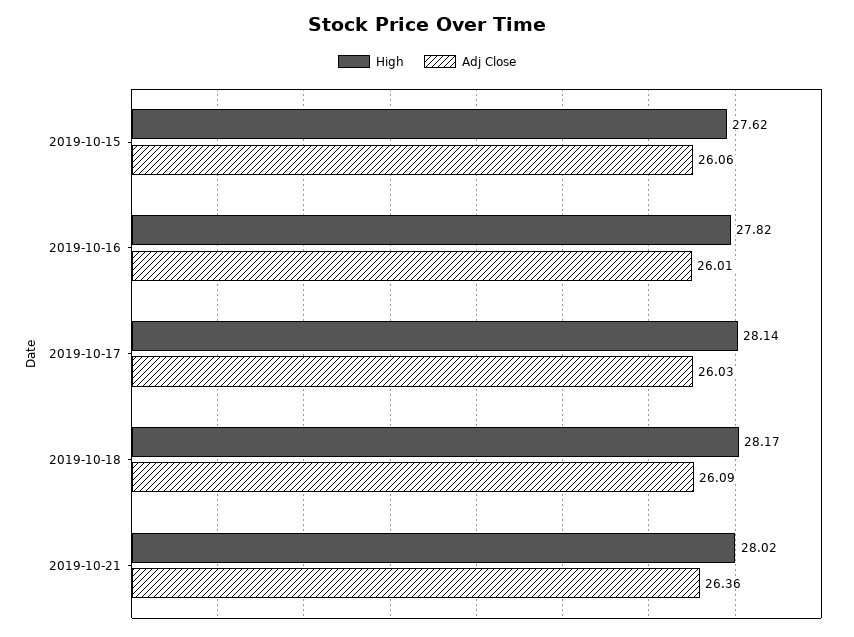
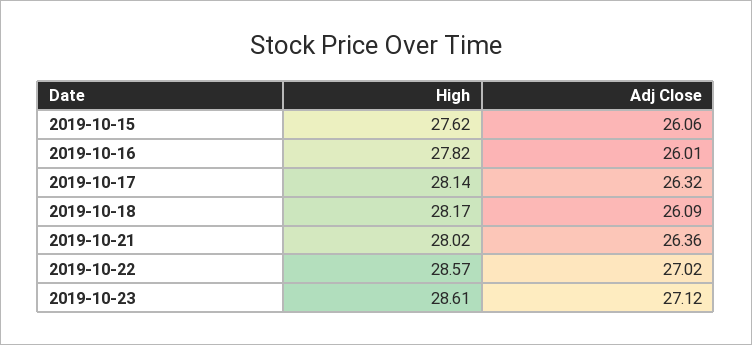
Adj Close, 2019-10-17: 26.03 -> 26.32
High, 2019-10-22: none -> 28.57
Adj Close, 2019-10-22: none -> 27.02
High, 2019-10-23: none -> 28.61
Adj Close, 2019-10-23: none -> 27.12

